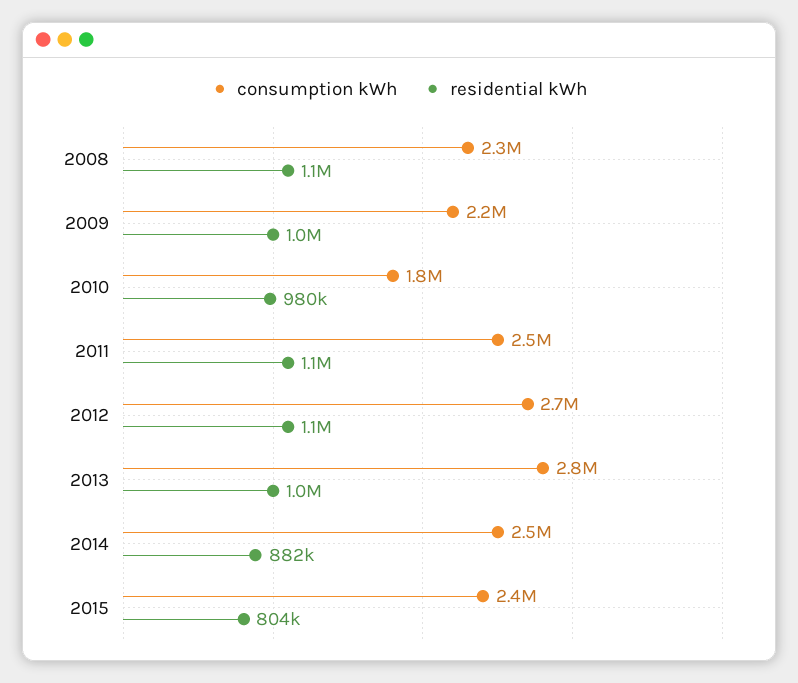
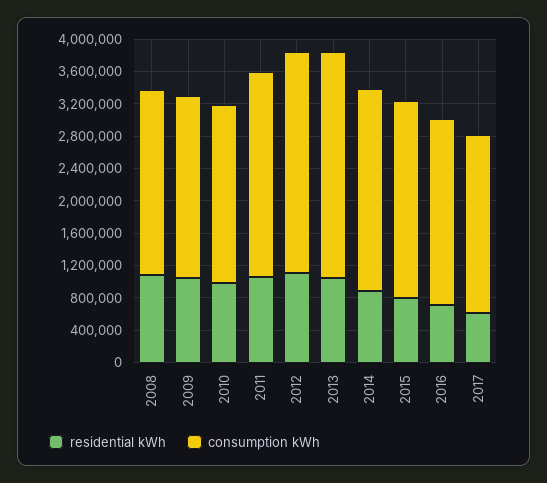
consumption kWh, 2010: 1800000 -> 2200000
residential kWh, 2016: none -> 700000
consumption kWh, 2016: none -> 2300000
residential kWh, 2017: none -> 600000
consumption kWh, 2017: none -> 2200000

